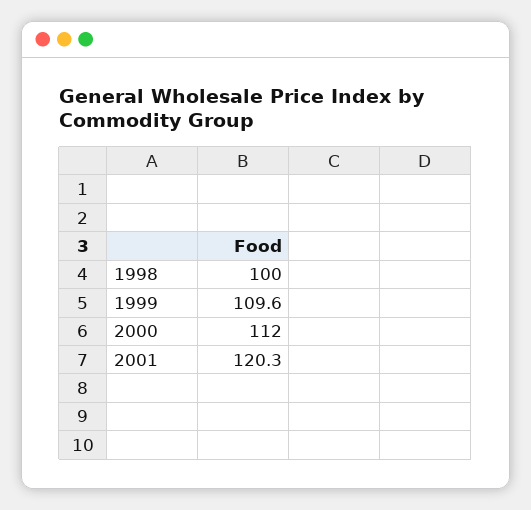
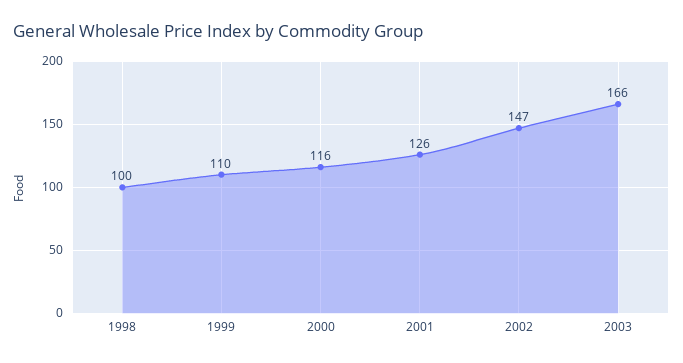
2000: 112 -> 116
2001: 120.3 -> 126
2002: none -> 147
2003: none -> 166

